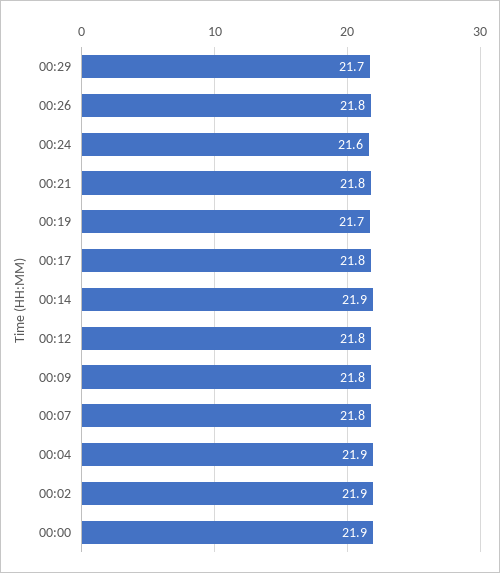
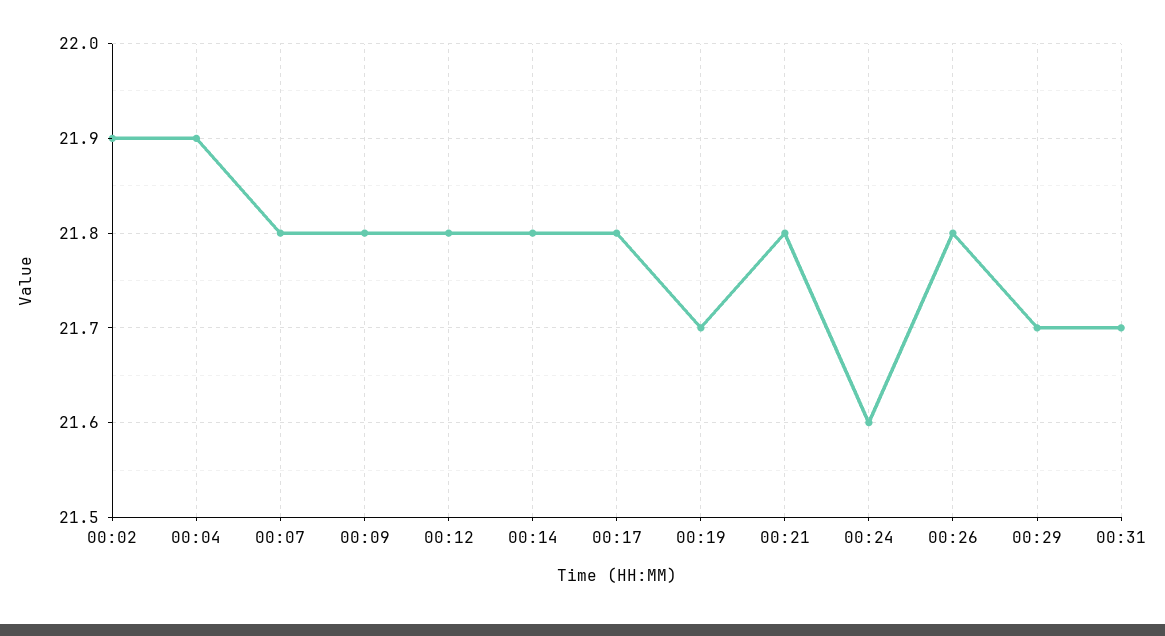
00:14: 21.9 -> 21.8
00:00: 21.9 -> none
00:31: none -> 21.7

